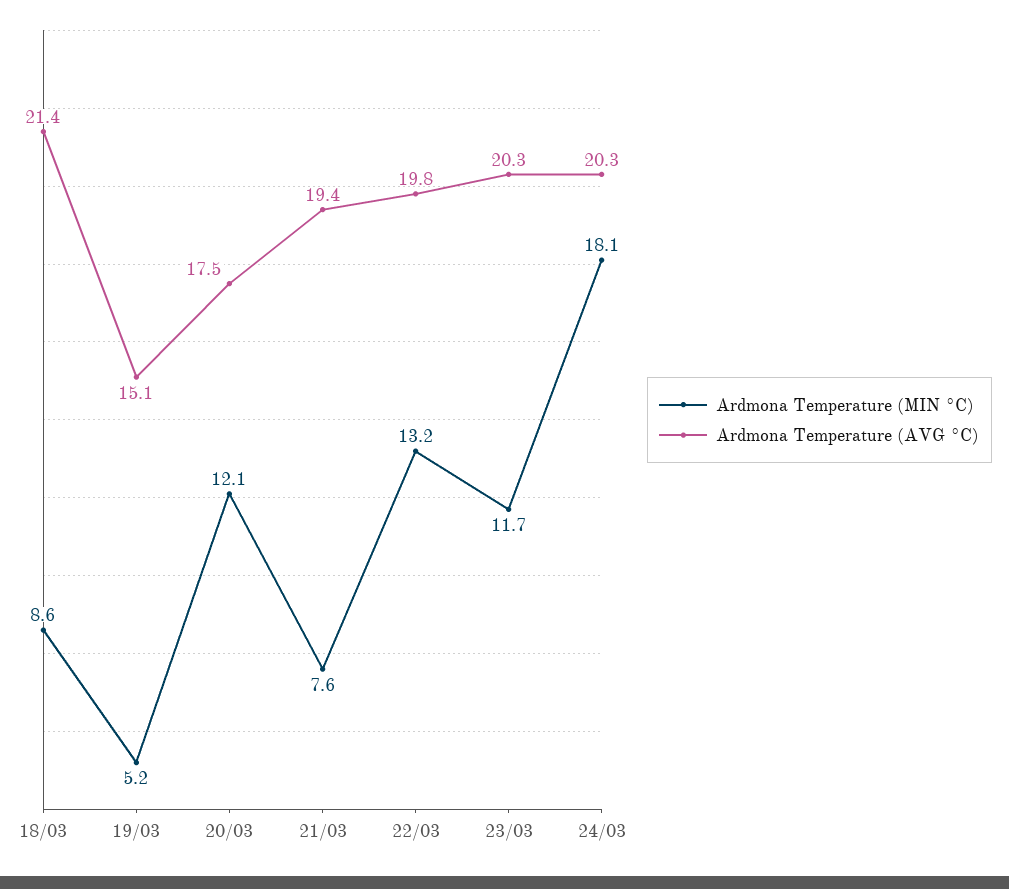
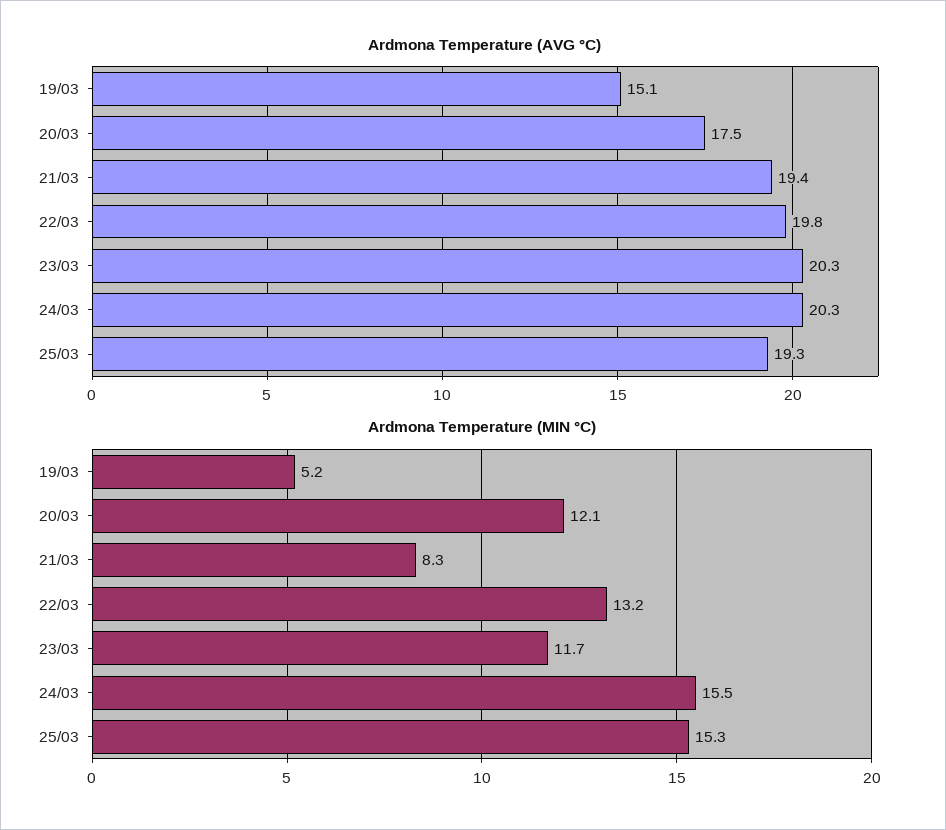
Ardmona Temperature (MIN °C), 18/03: 8.6 -> none
Ardmona Temperature (AVG °C), 18/03: 21.4 -> none
Ardmona Temperature (MIN °C), 21/03: 7.6 -> 8.3
Ardmona Temperature (MIN °C), 24/03: 18.1 -> 15.5
Ardmona Temperature (AVG °C), 25/03: none -> 19.3
Ardmona Temperature (MIN °C), 25/03: none -> 15.3

